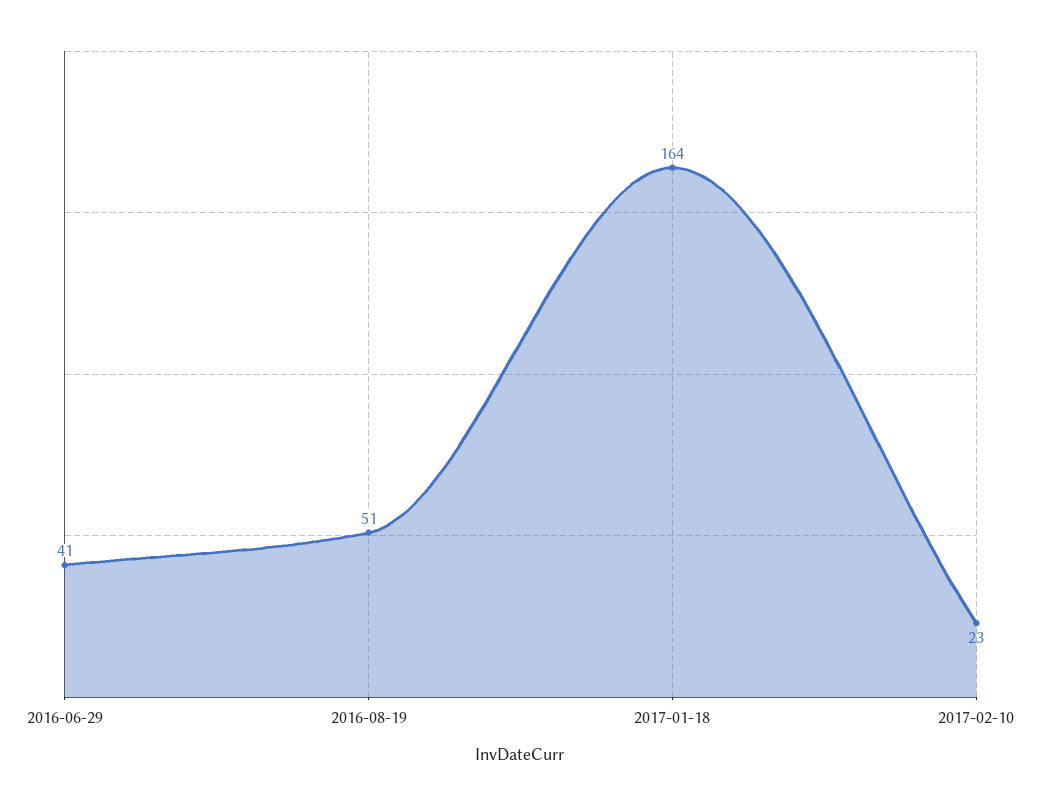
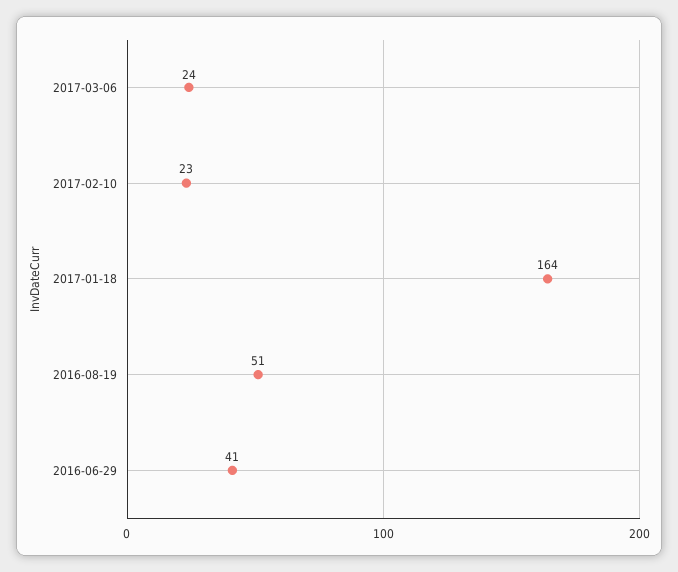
2017-03-06: none -> 24

